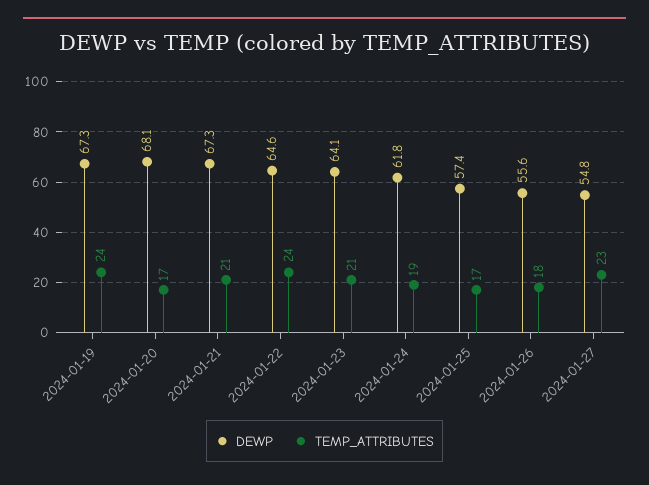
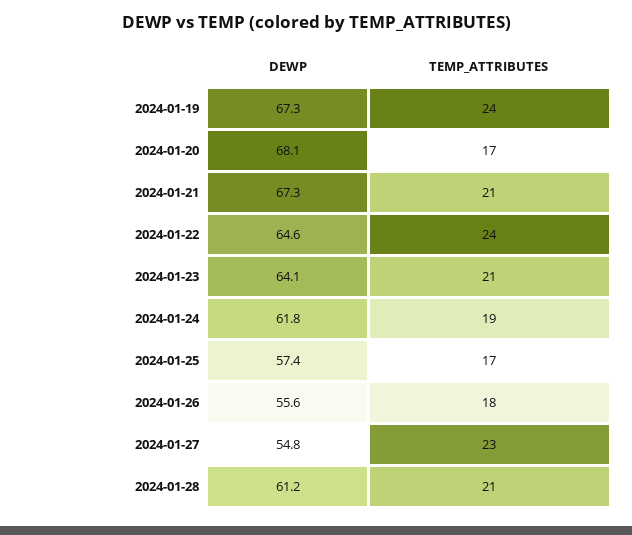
DEWP, 2024-01-28: none -> 61.2
TEMP_ATTRIBUTES, 2024-01-28: none -> 21

